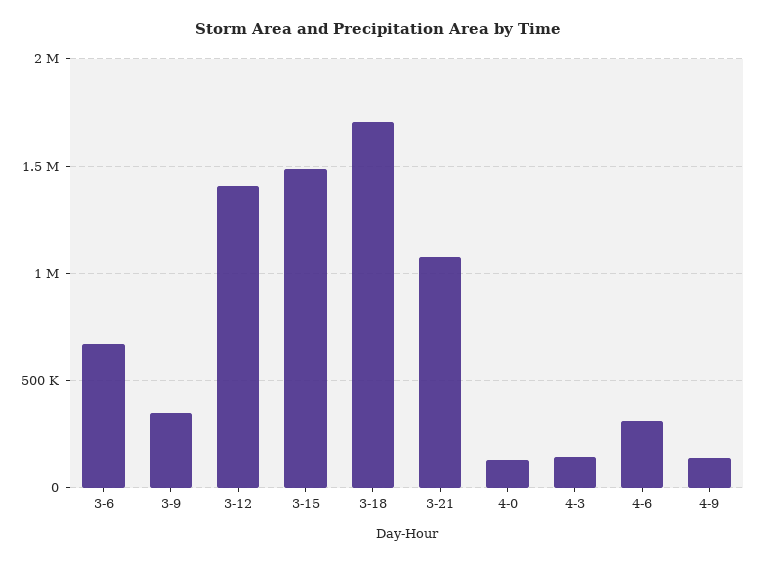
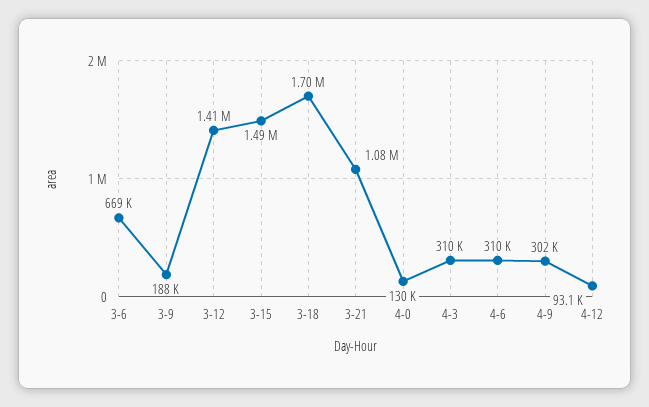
3-9: 350000 -> 188000
4-3: 150000 -> 310000
4-9: 150000 -> 302000
4-12: none -> 93100

